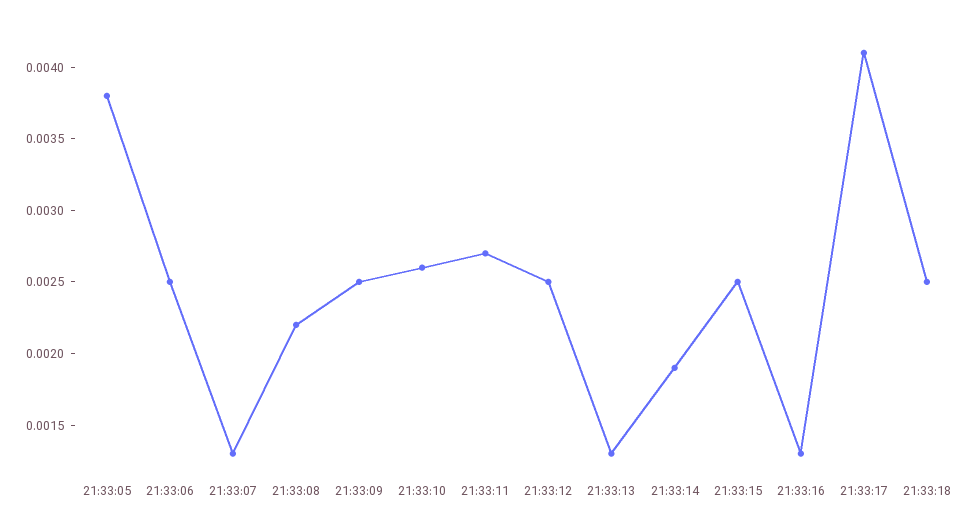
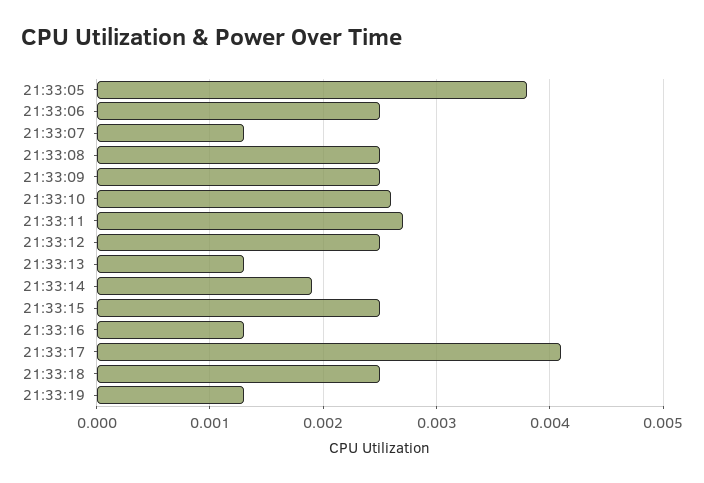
21:33:08: 0.0022 -> 0.0025
21:33:19: none -> 0.0013

